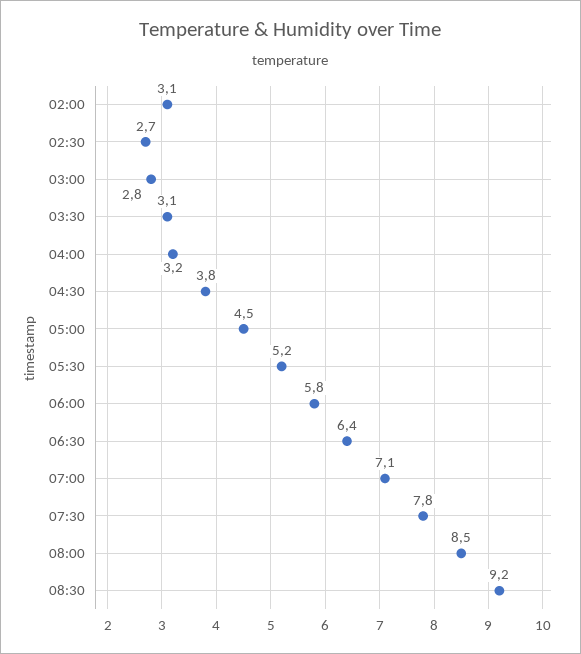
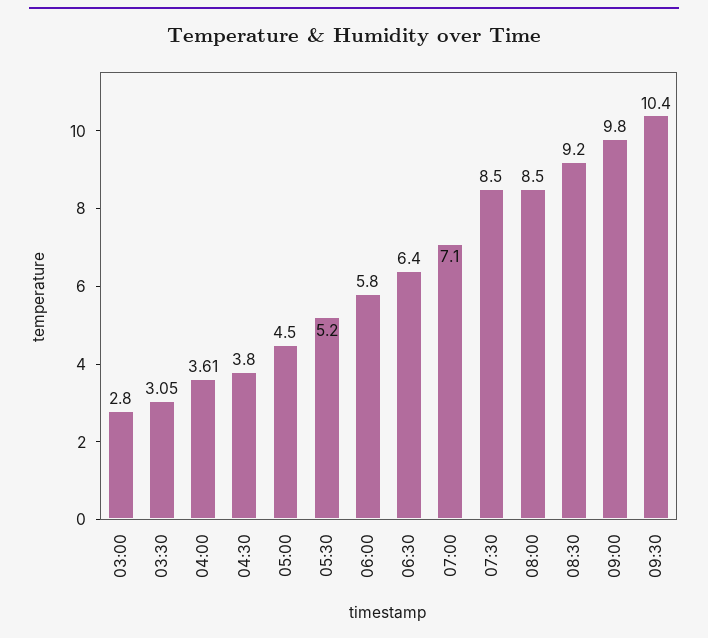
02:00: 3.1 -> none
02:30: 2.7 -> none
04:00: 3.2 -> 3.61
07:30: 7.8 -> 8.5
09:00: none -> 9.8
09:30: none -> 10.4

